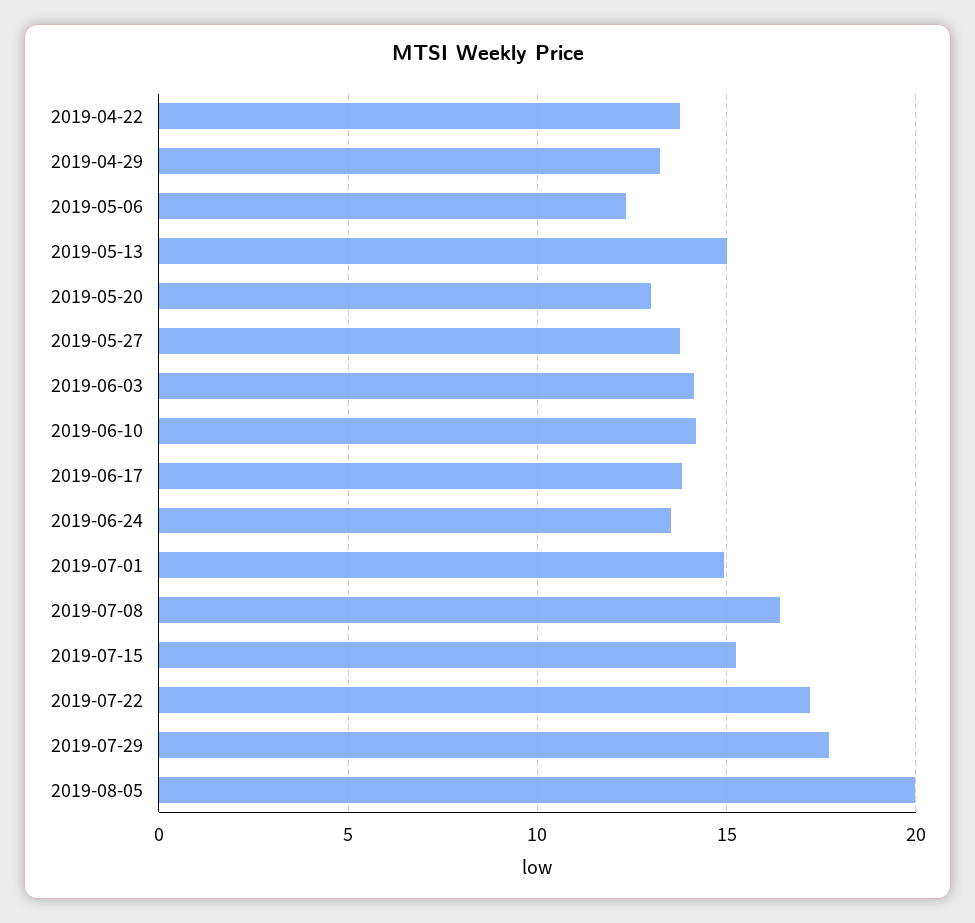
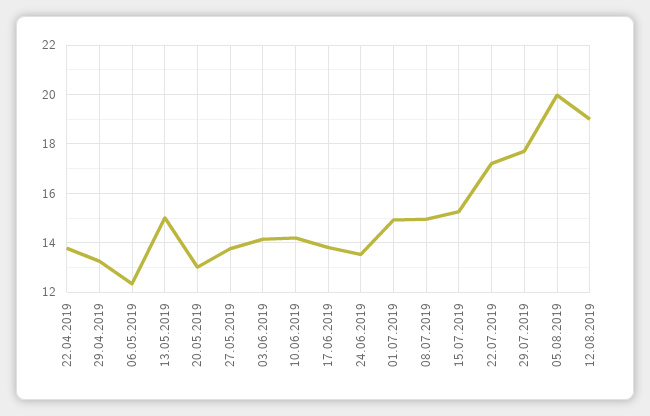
2019-07-08: 16.5 -> 15
12.08.2019: none -> 19

